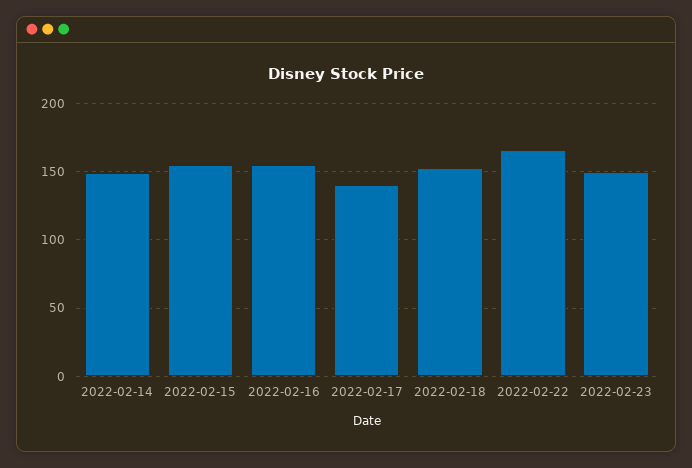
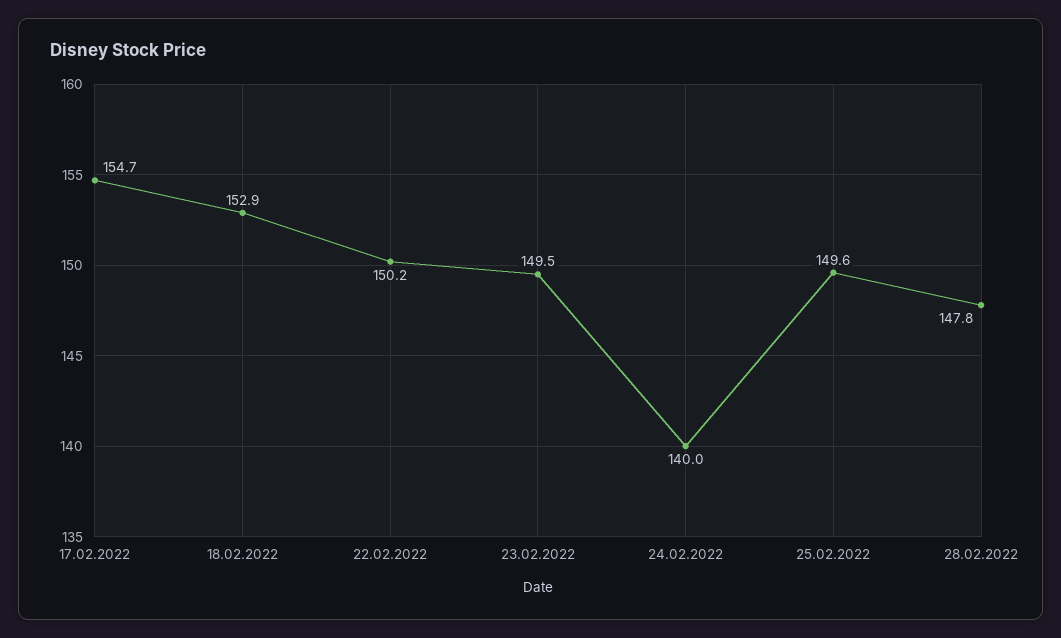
2022-02-14: 150 -> none
2022-02-15: 155 -> none
2022-02-16: 155 -> none
2022-02-17: 140 -> 154.7
2022-02-22: 165 -> 150.2
24.02.2022: none -> 140
25.02.2022: none -> 149.6
28.02.2022: none -> 147.8

